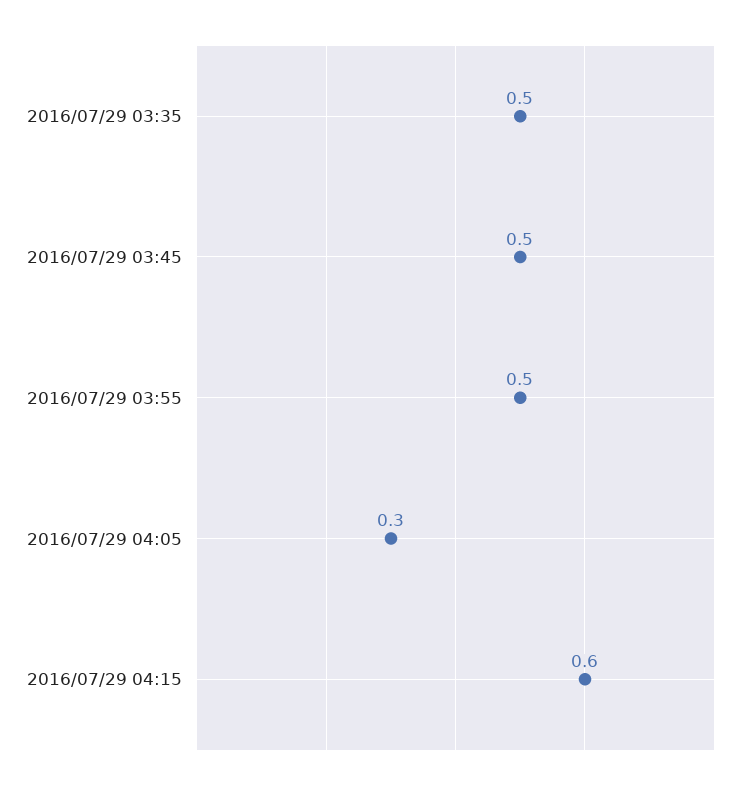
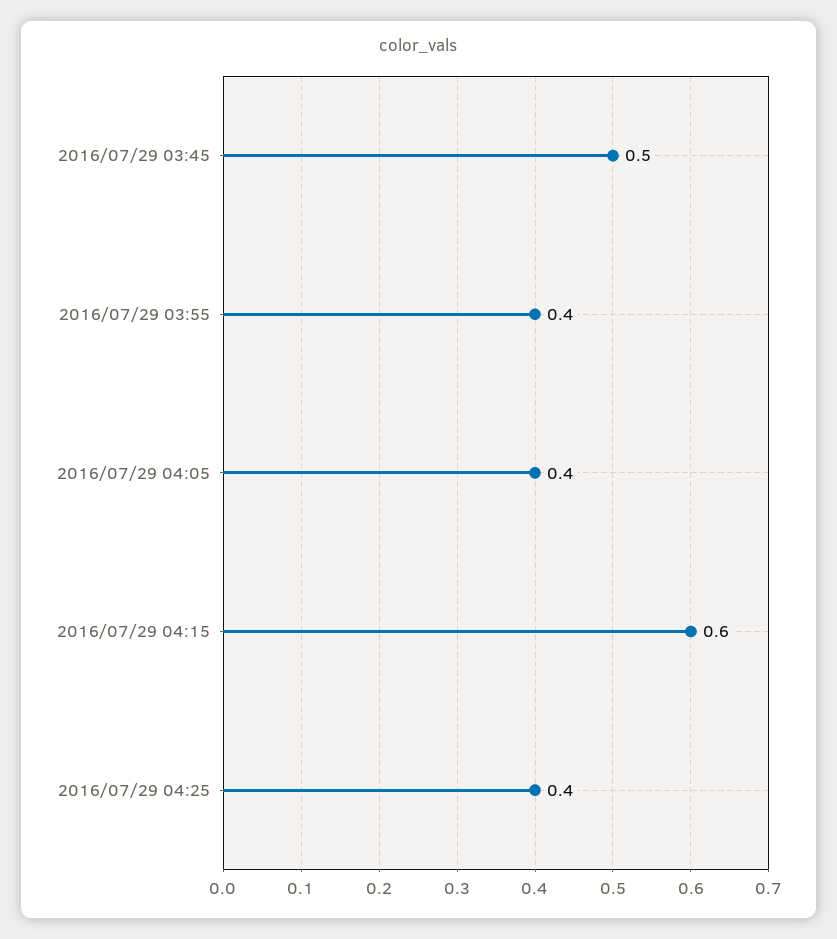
2016/07/29 03:35: 0.5 -> none
2016/07/29 03:55: 0.5 -> 0.4
2016/07/29 04:05: 0.3 -> 0.4
2016/07/29 04:25: none -> 0.4

